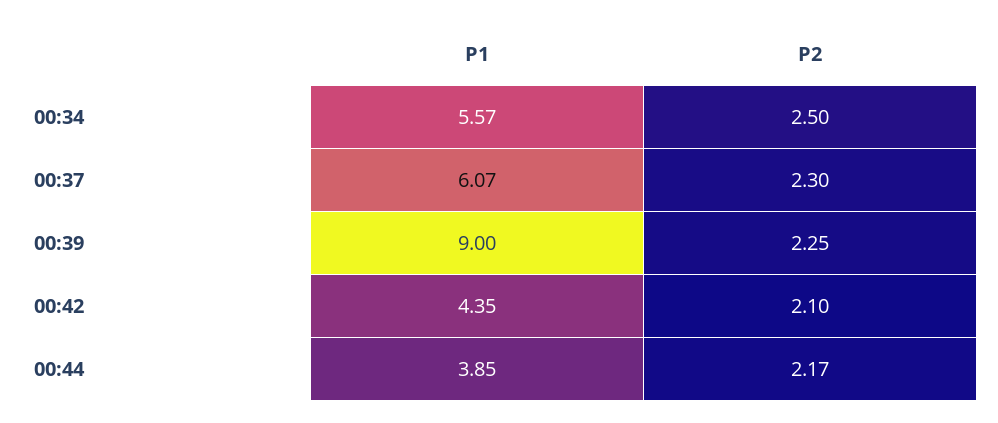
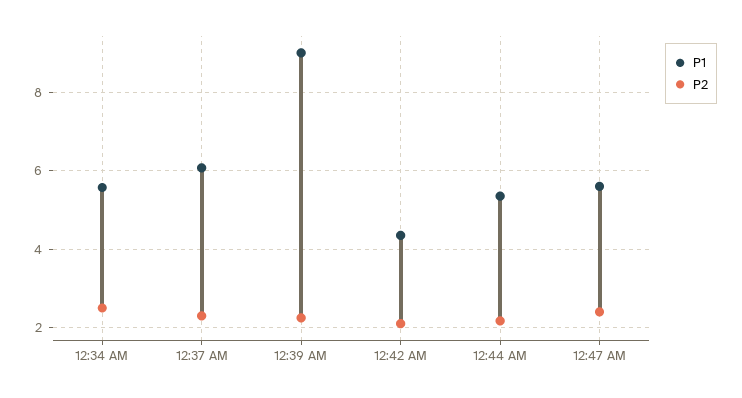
P1, 00:44: 3.85 -> 5.4
P1, 12:47 AM: none -> 5.6
P2, 12:47 AM: none -> 2.4

